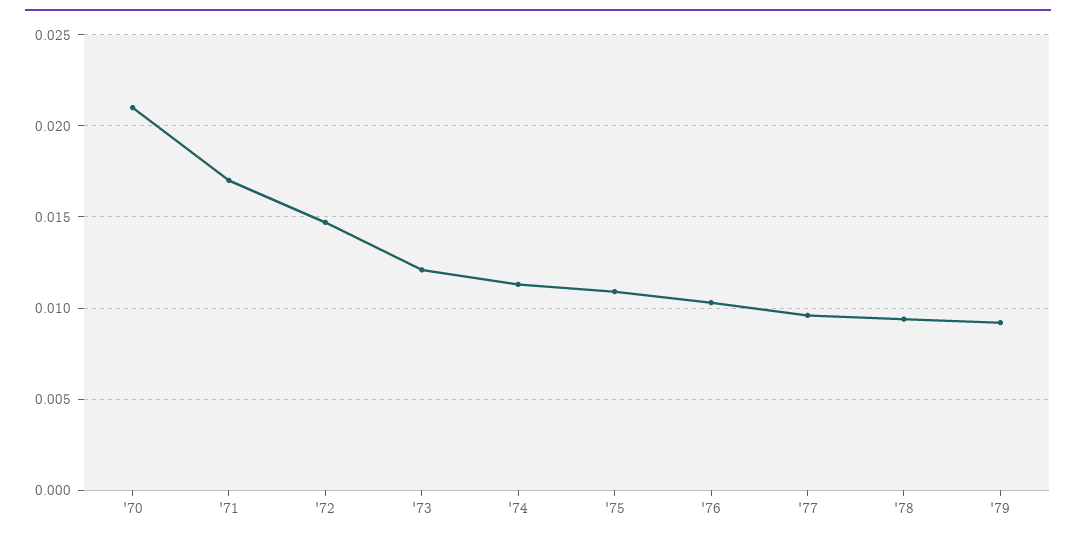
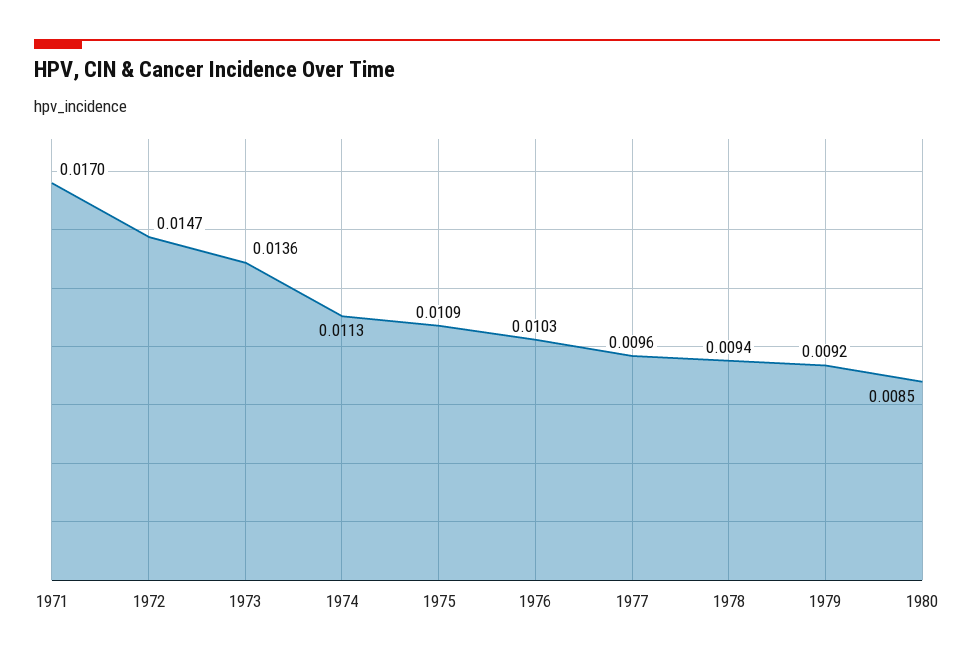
'70: 0.021 -> none
'73: 0.012 -> 0.0136
1980: none -> 0.0085

